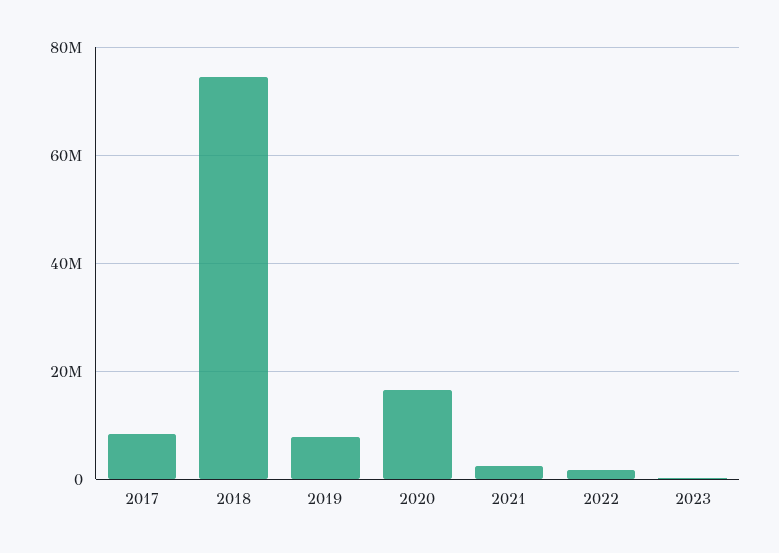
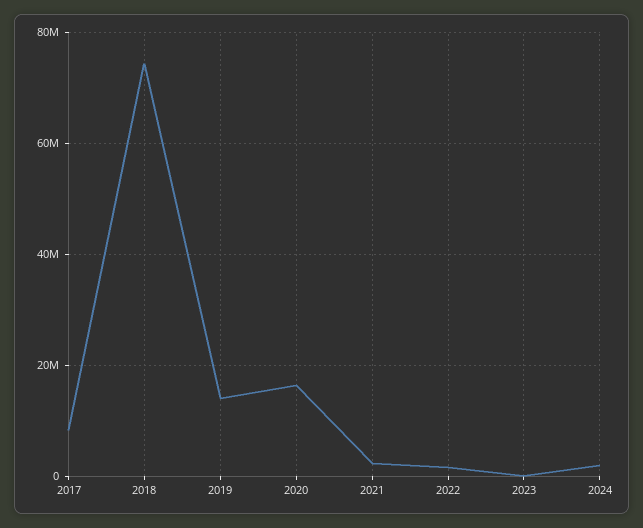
2019: 8000000 -> 14000000
2024: none -> 2000000

